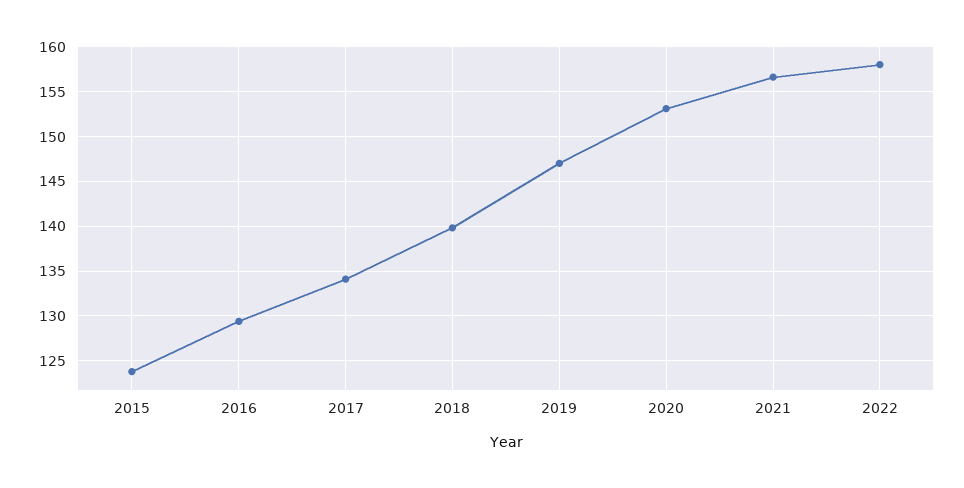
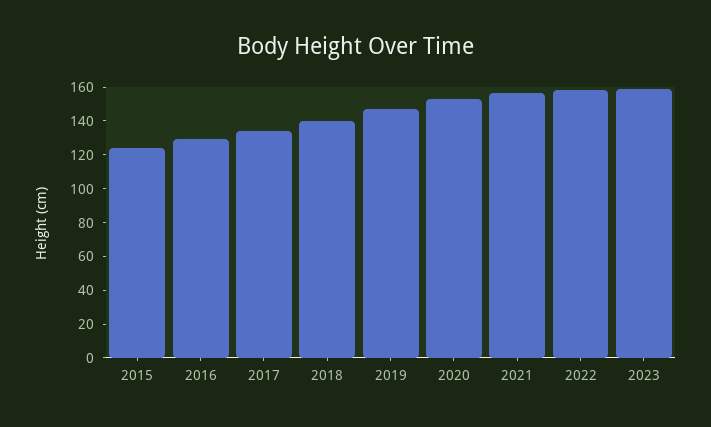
2023: none -> 160

